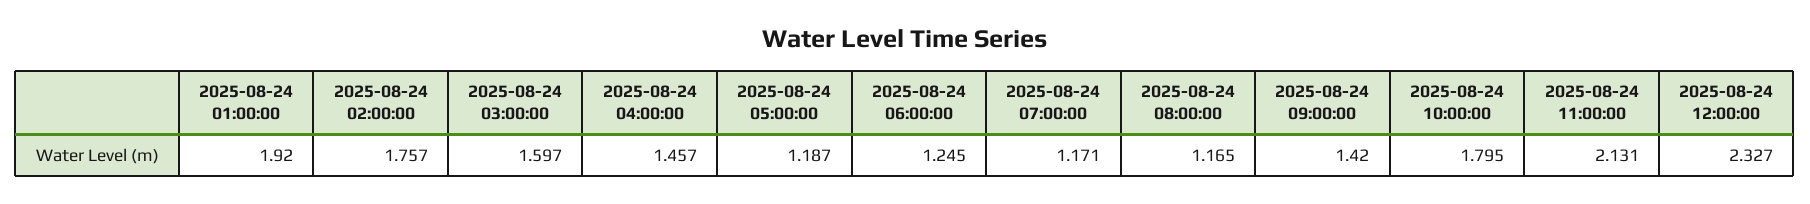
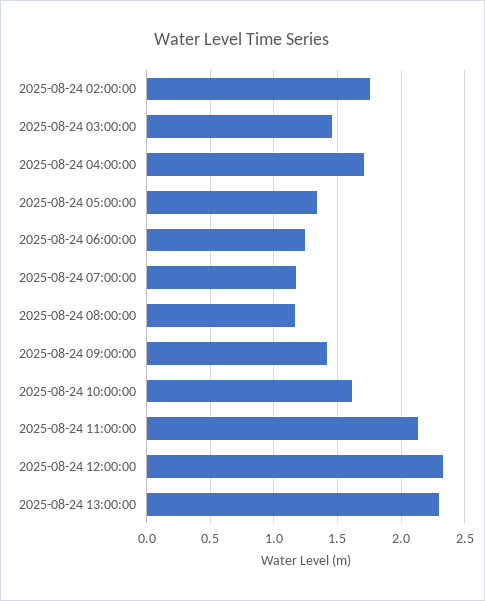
2025-08-24 01:00:00: 1.92 -> none
2025-08-24 03:00:00: 1.597 -> 1.45
2025-08-24 04:00:00: 1.457 -> 1.7
2025-08-24 05:00:00: 1.187 -> 1.35
2025-08-24 10:00:00: 1.795 -> 1.6
2025-08-24 13:00:00: none -> 2.3

